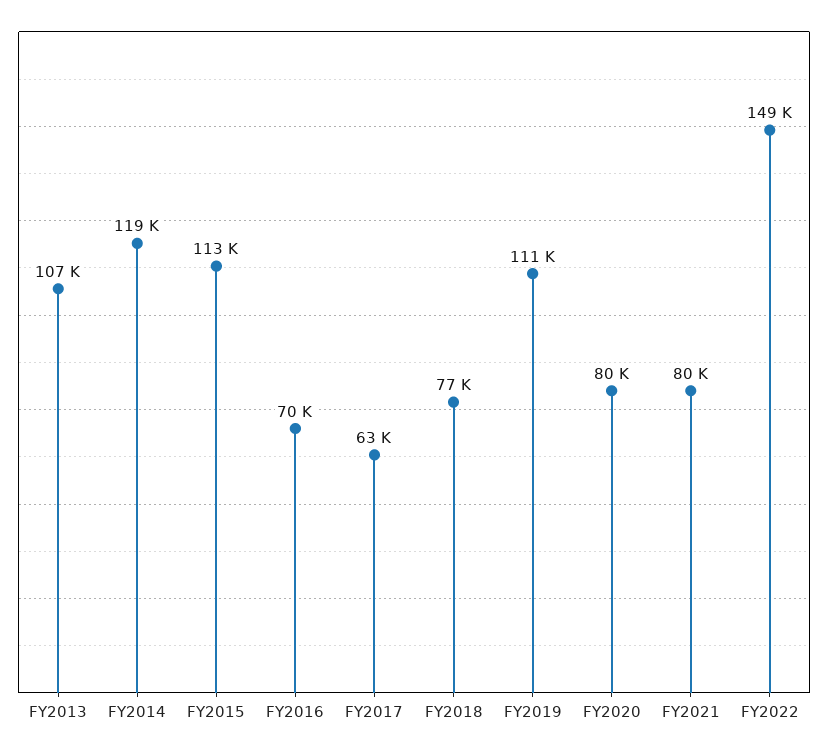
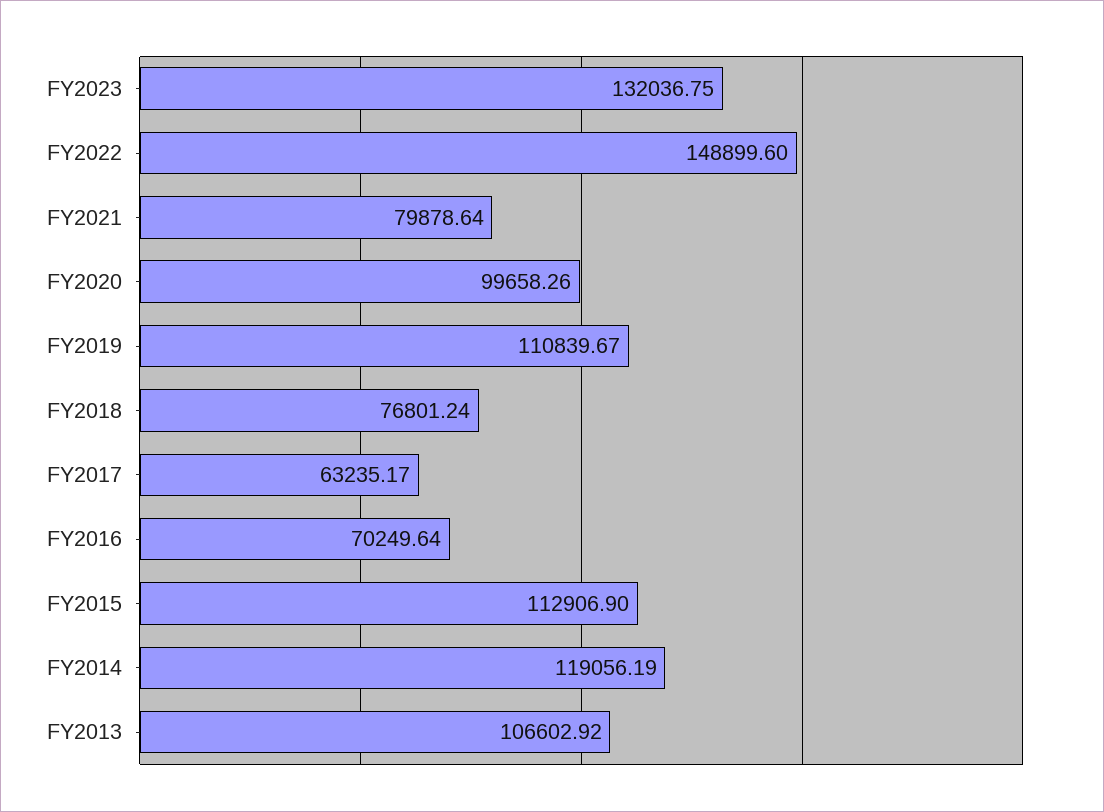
FY2020: 80000 -> 99658.26
FY2023: none -> 132036.75

